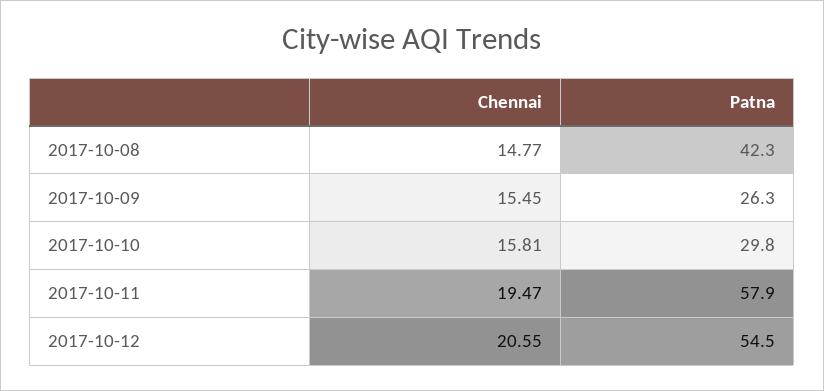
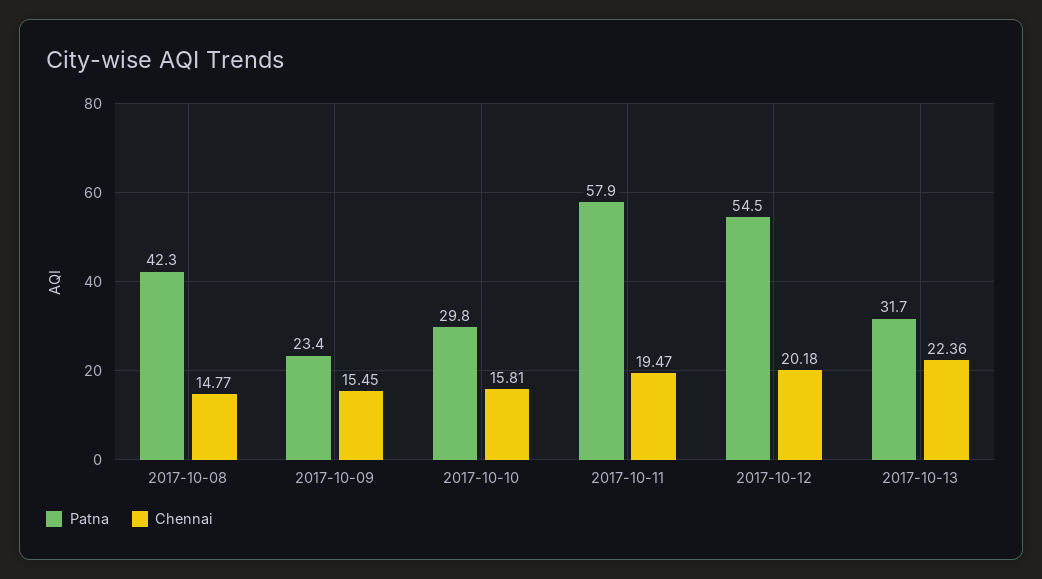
Patna, 2017-10-09: 26.3 -> 23.4
Chennai, 2017-10-12: 20.55 -> 20.18
Patna, 2017-10-13: none -> 31.7
Chennai, 2017-10-13: none -> 22.36

